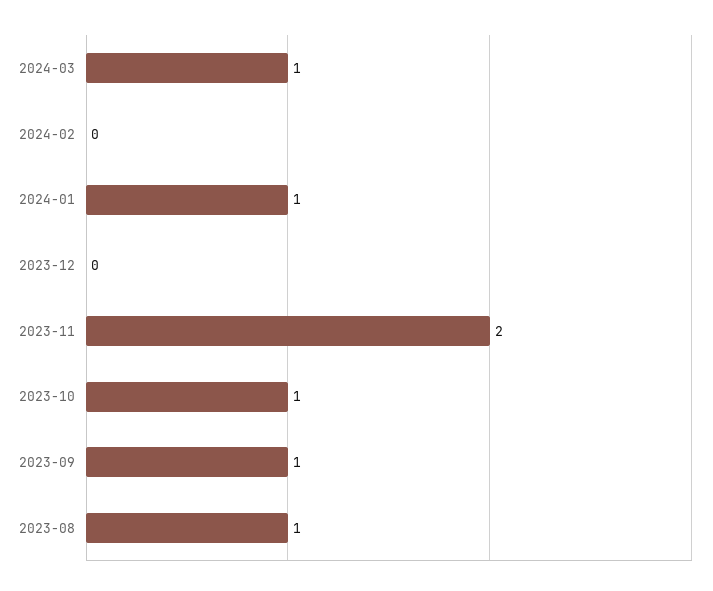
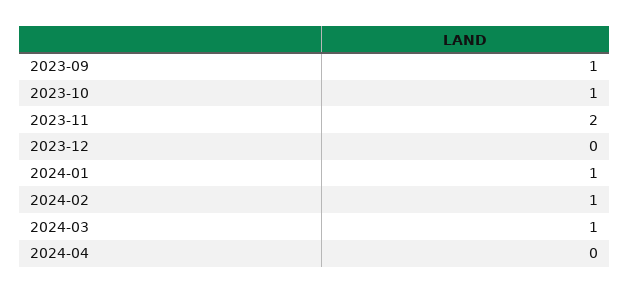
2024-02: 0 -> 1
2023-08: 1 -> none
2024-04: none -> 0

